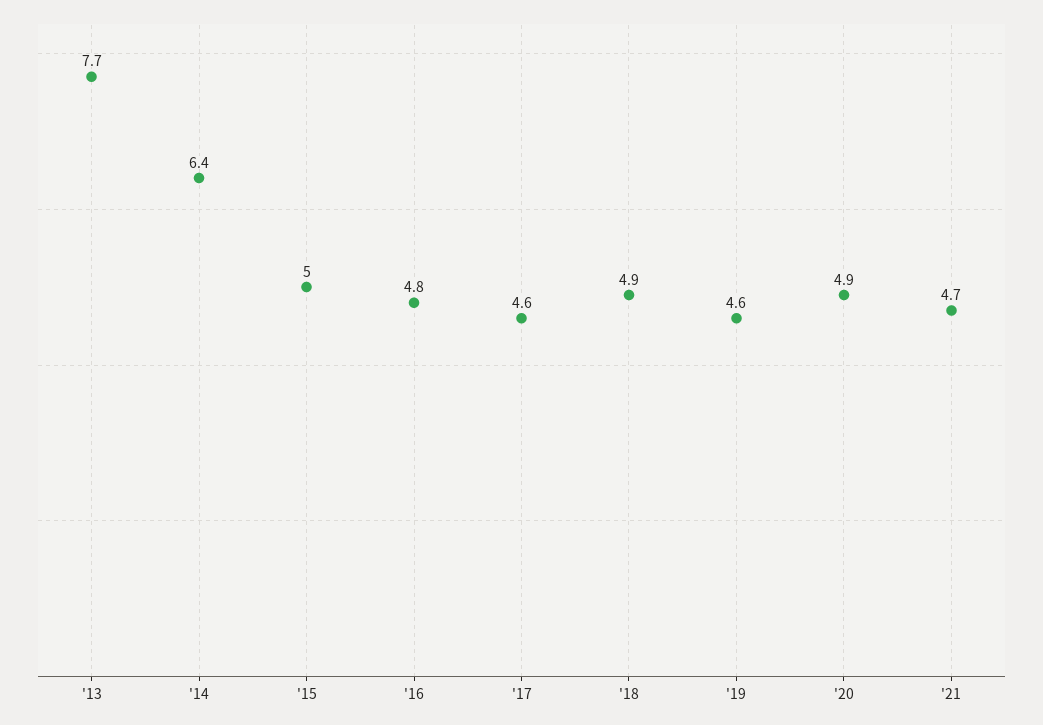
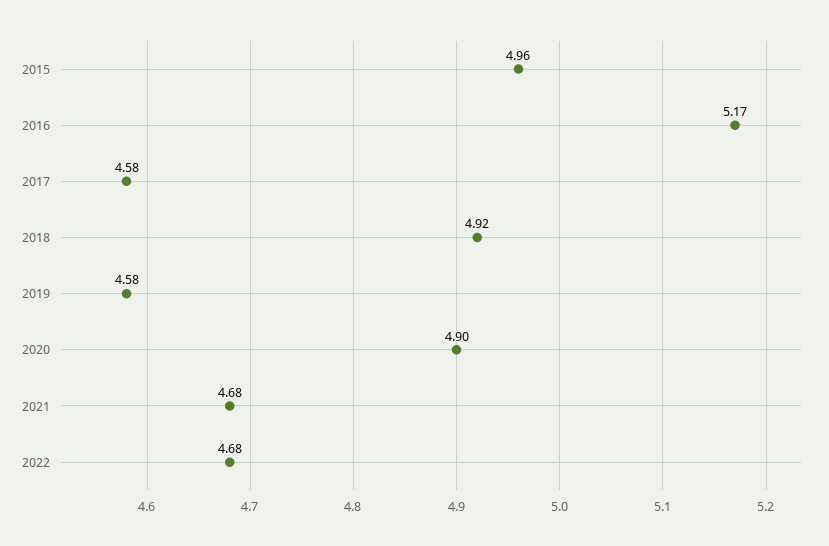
'13: 7.7 -> none
'14: 6.4 -> none
'16: 4.8 -> 5.17
2022: none -> 4.68

